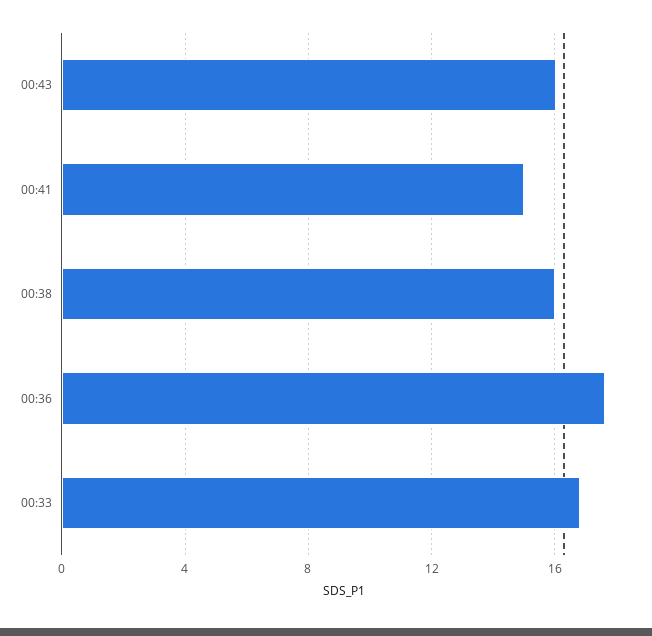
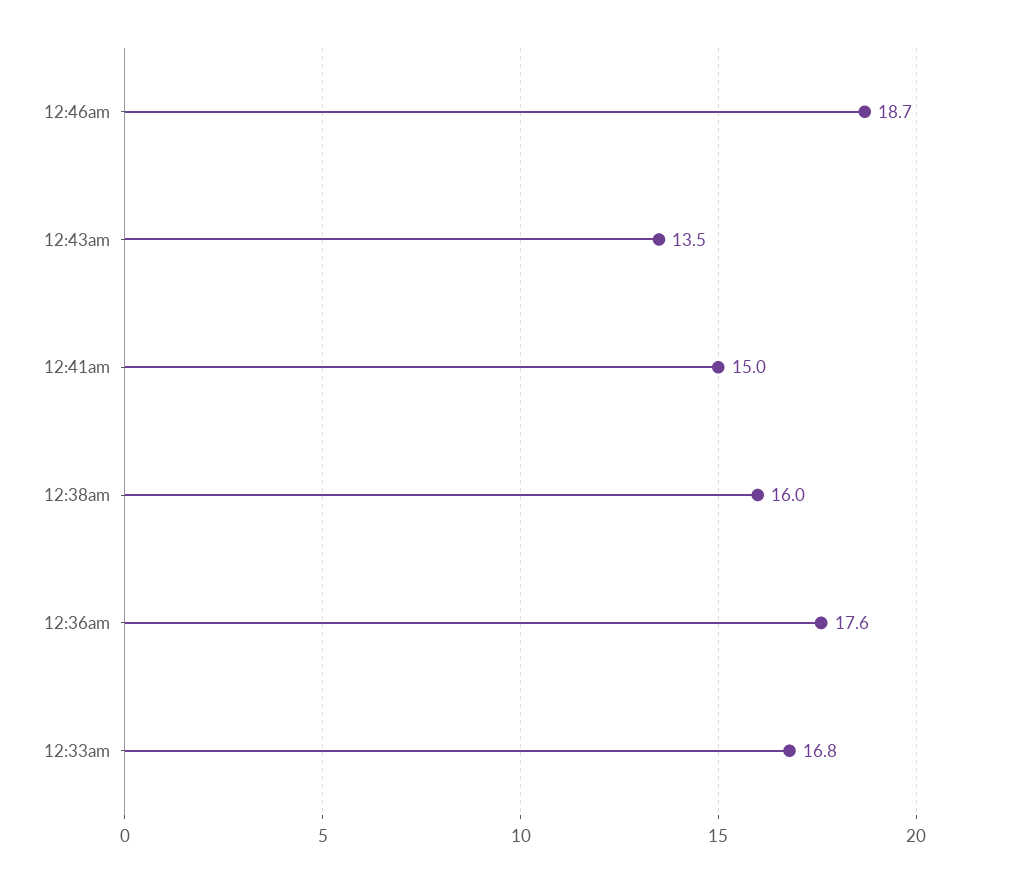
00:43: 16 -> 13.5
12:46am: none -> 18.7

